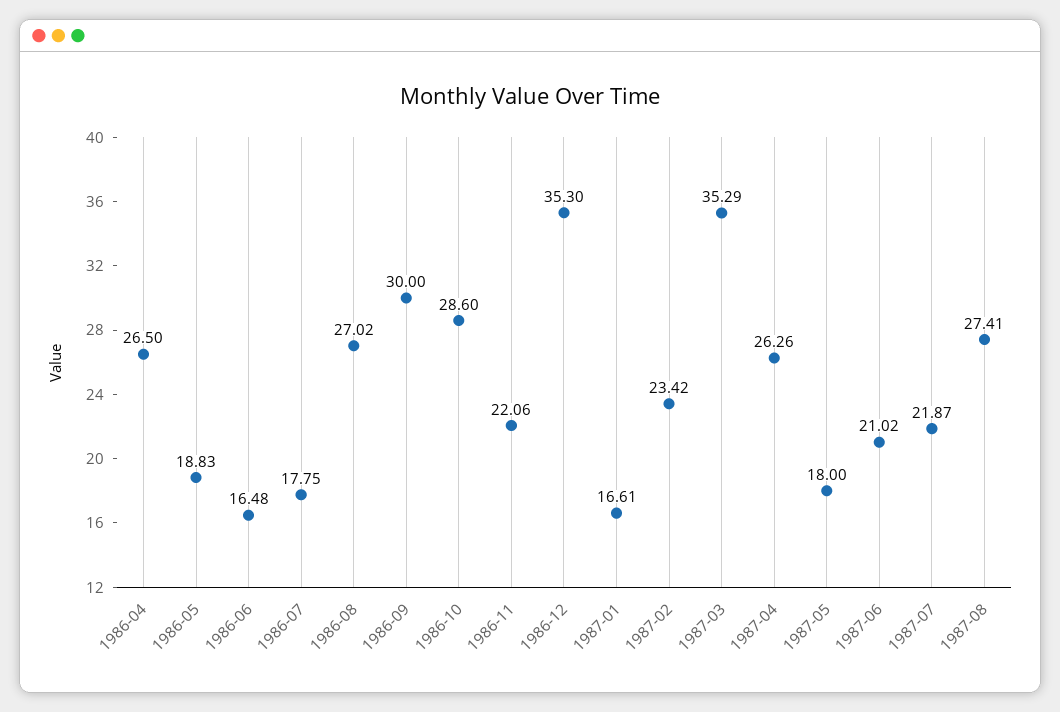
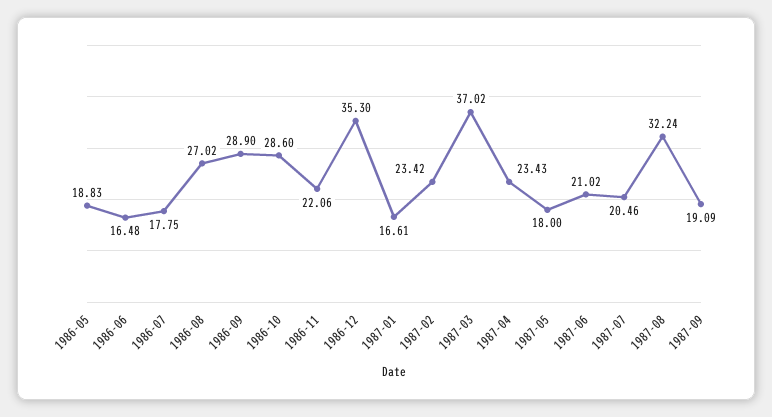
1986-04: 26.5 -> none
1986-09: 30 -> 28.9
1987-03: 35.29 -> 37.02
1987-04: 26.26 -> 23.43
1987-07: 21.87 -> 20.46
1987-08: 27.41 -> 32.24
1987-09: none -> 19.09

